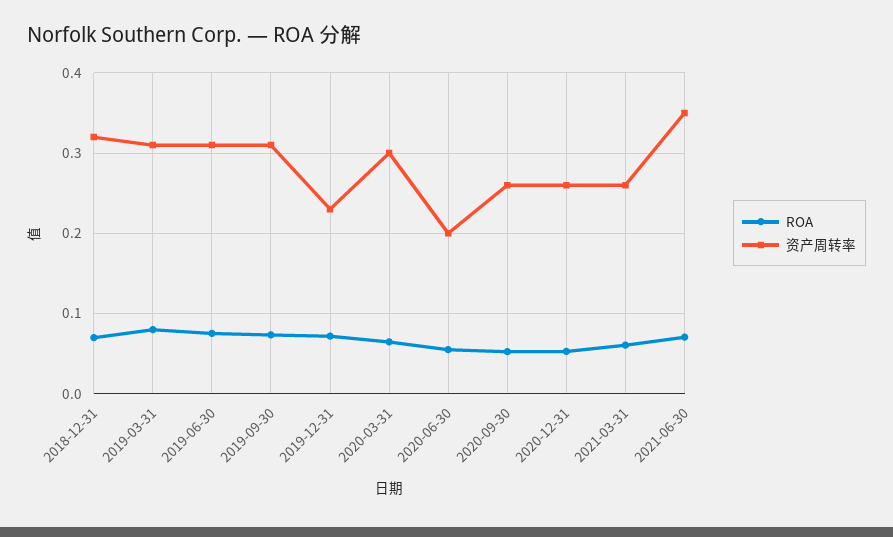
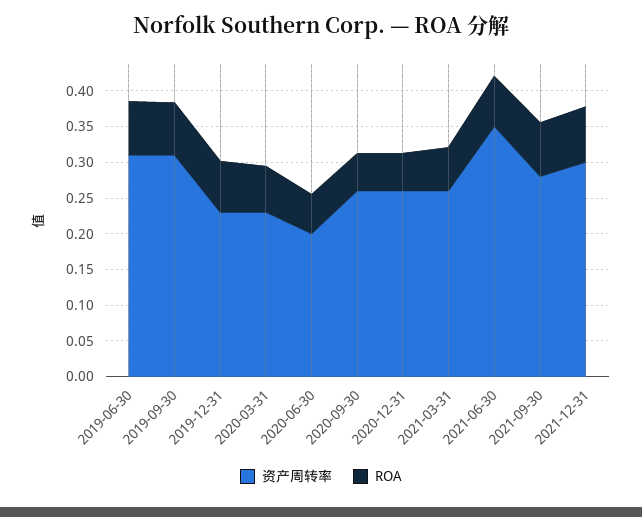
ROA, 2018-12-31: 0.07 -> none
资产周转率, 2018-12-31: 0.32 -> none
ROA, 2019-03-31: 0.08 -> none
资产周转率, 2019-03-31: 0.31 -> none
资产周转率, 2020-03-31: 0.3 -> 0.225
资产周转率, 2021-09-30: none -> 0.275
ROA, 2021-09-30: none -> 0.075
资产周转率, 2021-12-31: none -> 0.3
ROA, 2021-12-31: none -> 0.075

